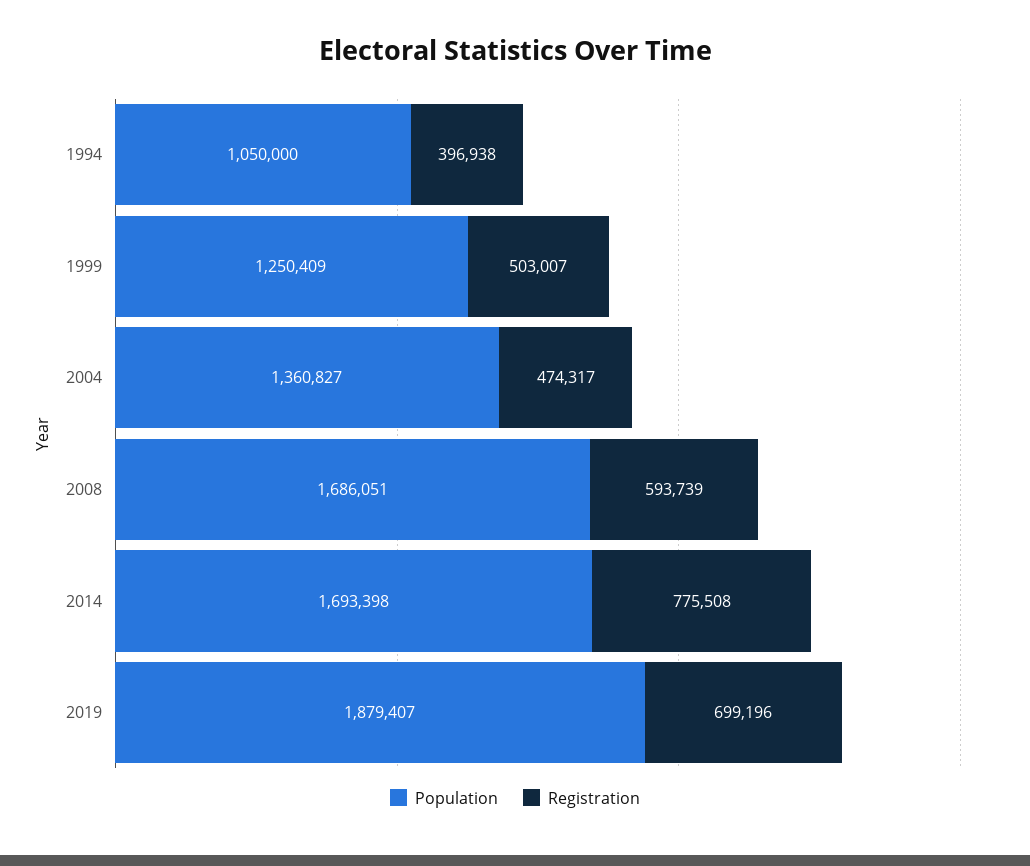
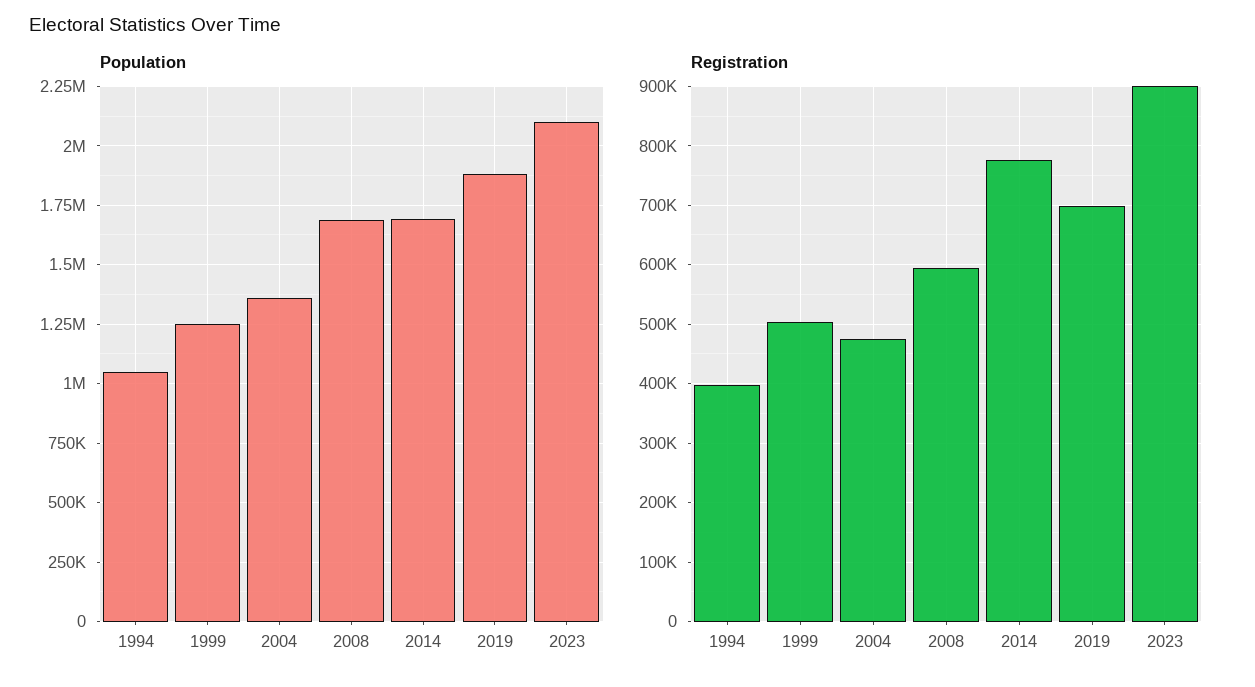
Population, 2023: none -> 2100000
Registration, 2023: none -> 900000

